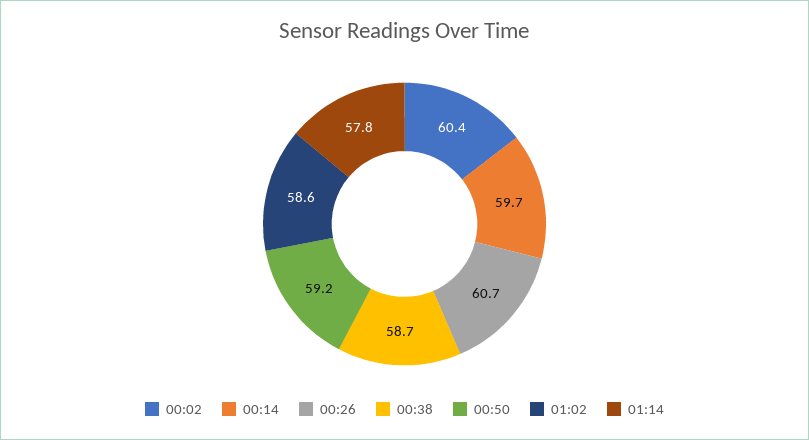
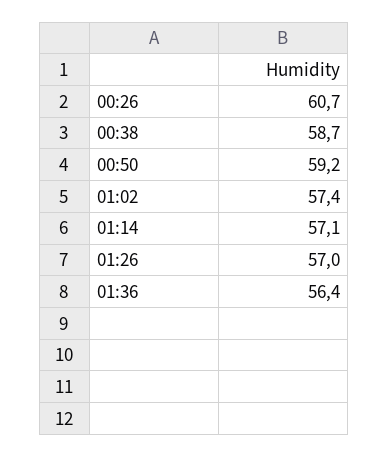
00:02: 60.4 -> none
00:14: 59.7 -> none
01:02: 58.6 -> 57.4
01:14: 57.8 -> 57.1
01:26: none -> 57
01:36: none -> 56.4

